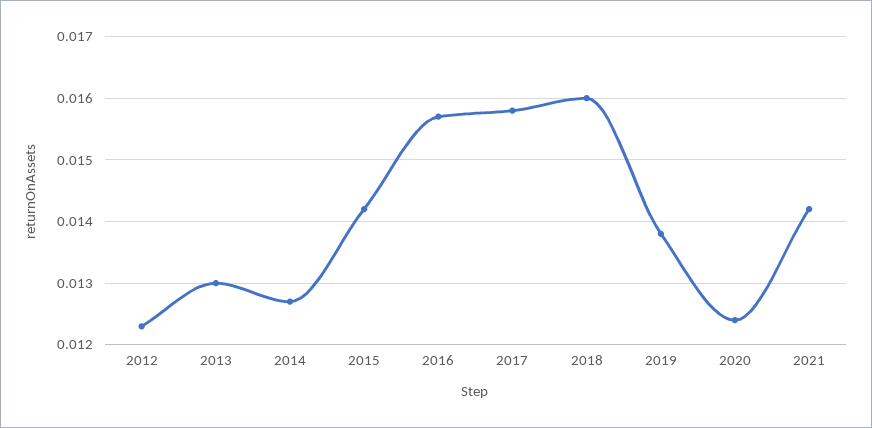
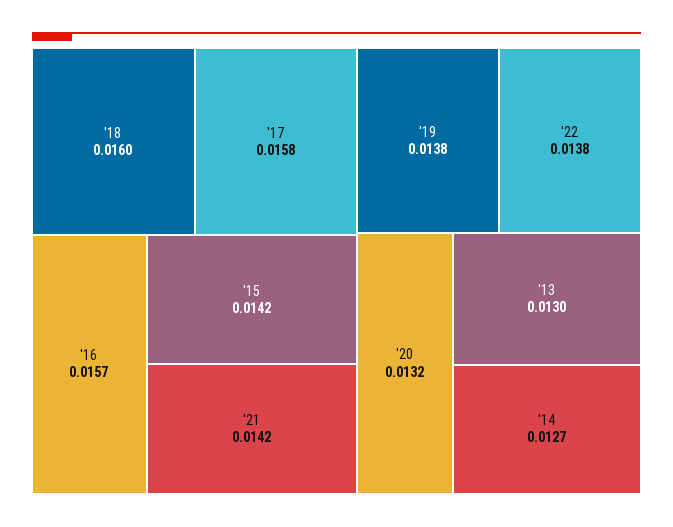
2012: 0.0123 -> none
2020: 0.0124 -> 0.0132
'22: none -> 0.0138

